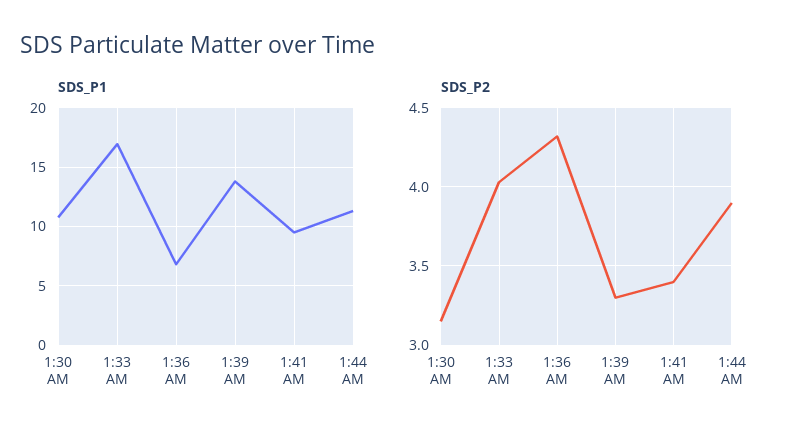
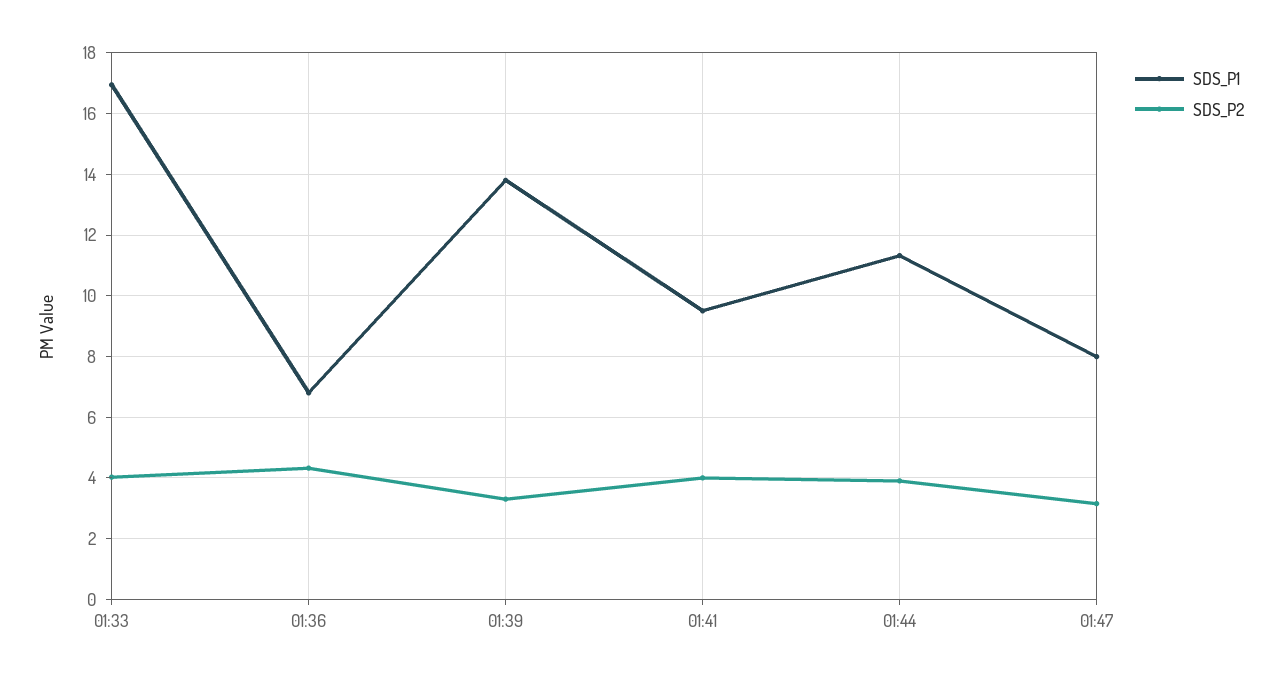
SDS_P1, 1:30 AM: 11 -> none
SDS_P2, 1:30 AM: 3.15 -> none
SDS_P2, 1:41 AM: 3.4 -> 4
SDS_P1, 01:47: none -> 8
SDS_P2, 01:47: none -> 3.2

